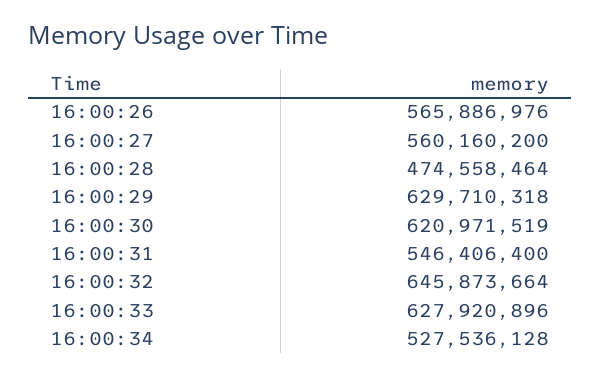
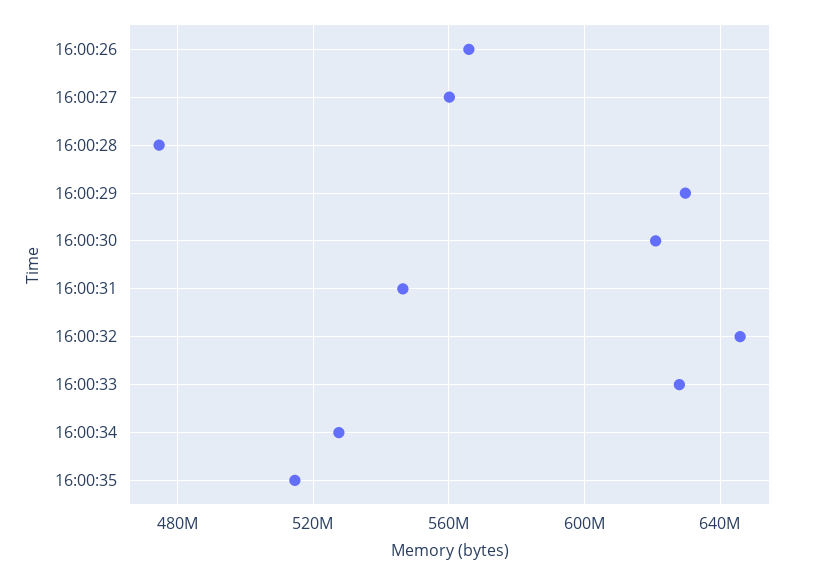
16:00:35: none -> 515000000

